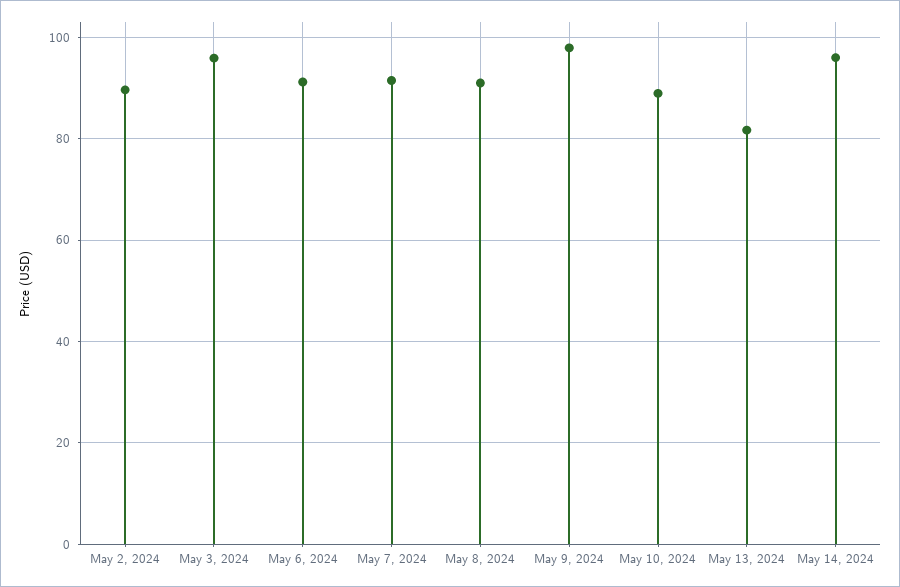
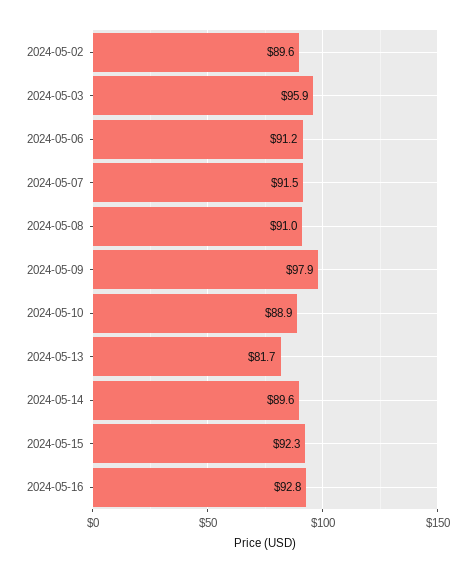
May 14, 2024: 96 -> 89.6
2024-05-15: none -> 92.3
2024-05-16: none -> 92.8

